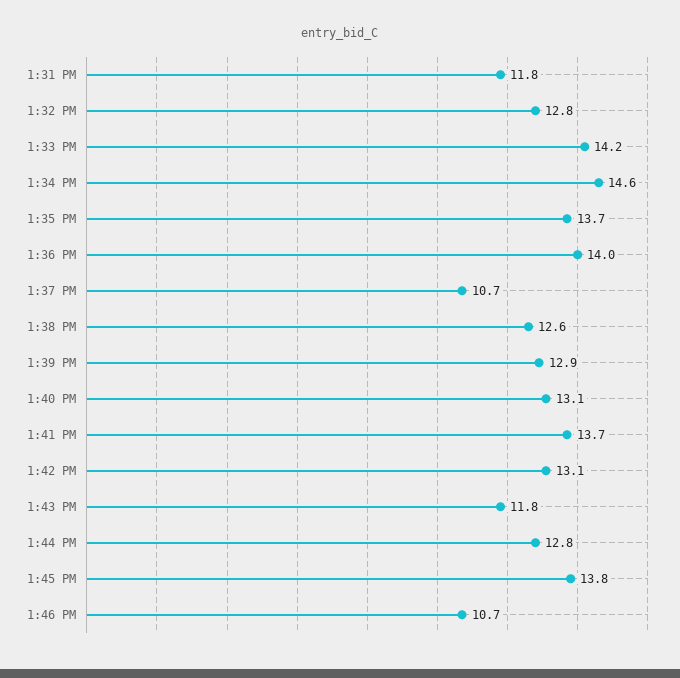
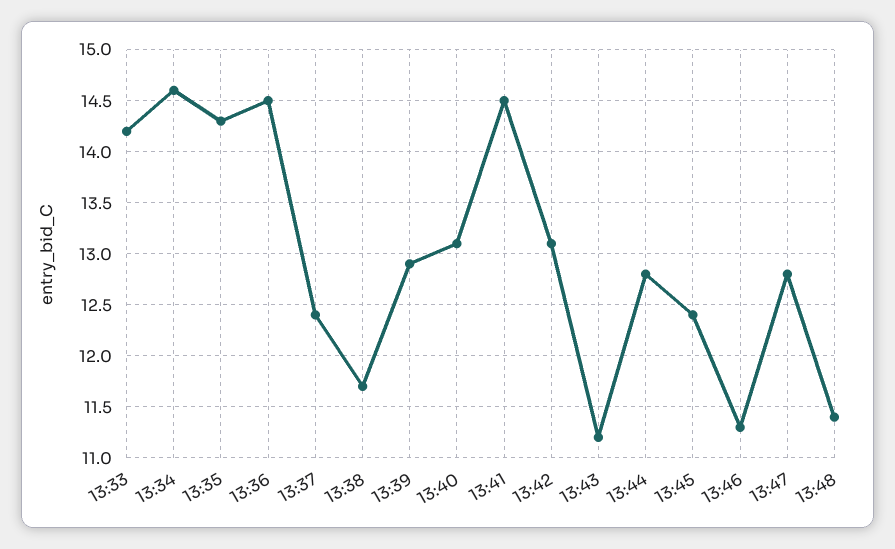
1:31 PM: 11.8 -> none
1:32 PM: 12.8 -> none
1:35 PM: 13.7 -> 14.3
1:36 PM: 14 -> 14.5
1:37 PM: 10.7 -> 12.4
1:38 PM: 12.6 -> 11.7
1:41 PM: 13.7 -> 14.5
1:43 PM: 11.8 -> 11.2
1:45 PM: 13.8 -> 12.4
1:46 PM: 10.7 -> 11.3
13:47: none -> 12.8
13:48: none -> 11.4

